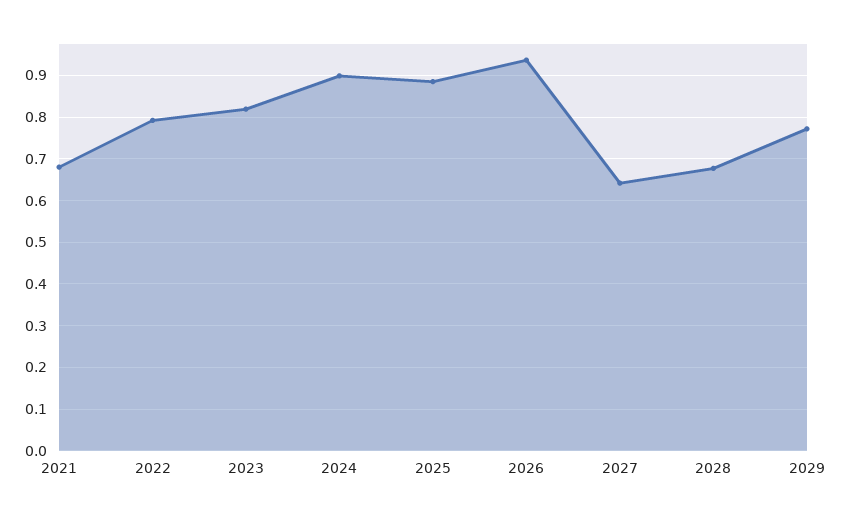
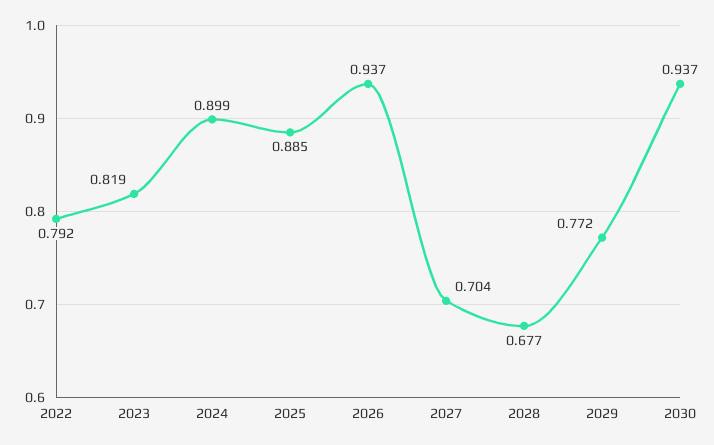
2021: 0.68 -> none
2027: 0.64 -> 0.704
2030: none -> 0.937

